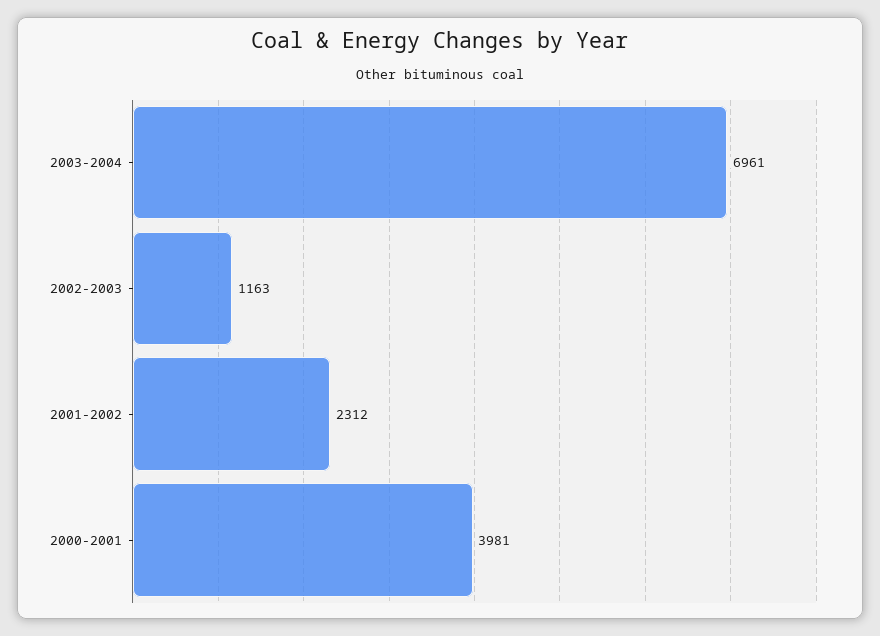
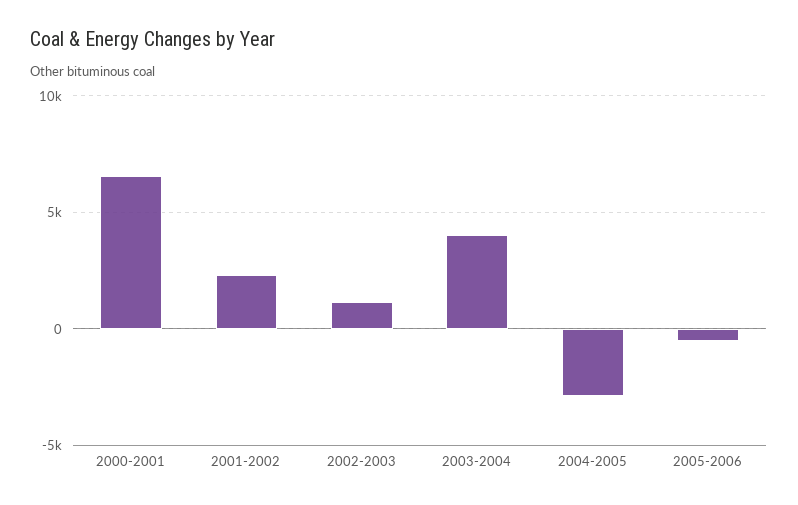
2003-2004: 6961 -> 4000
2000-2001: 3981 -> 6500
2004-2005: none -> -3000
2005-2006: none -> -500

